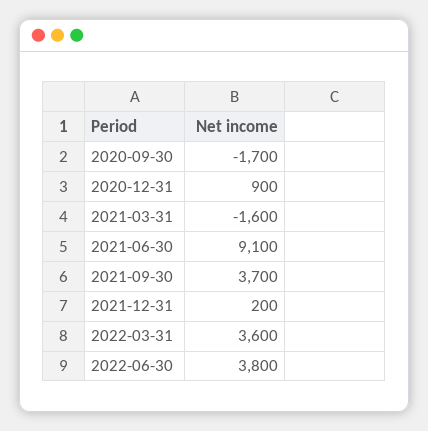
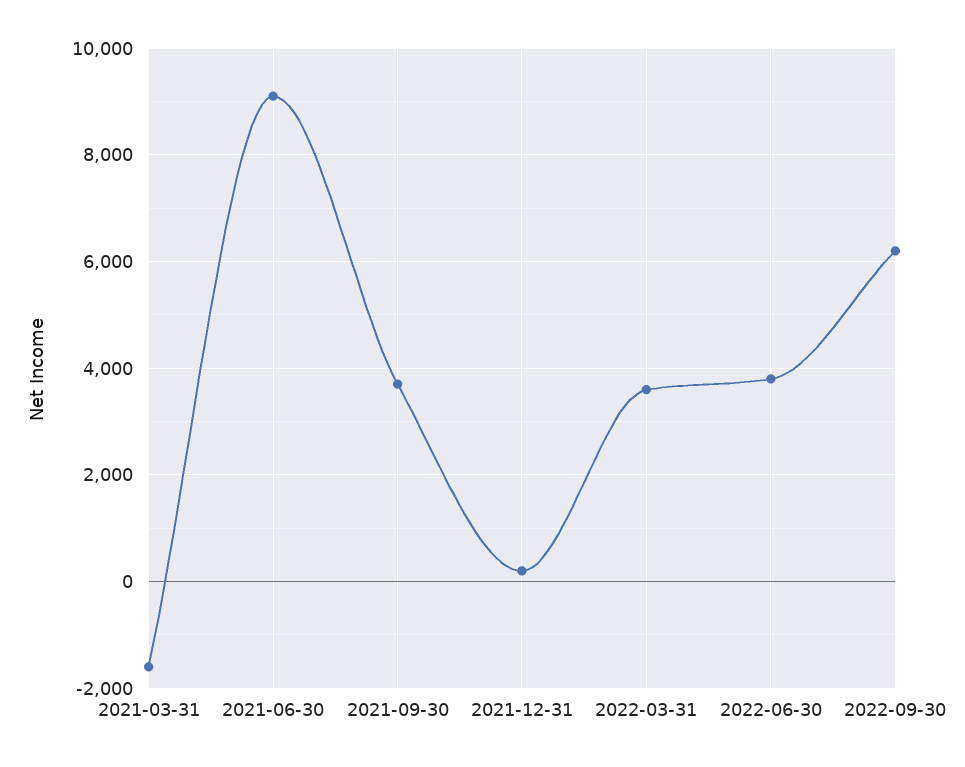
2020-09-30: -1700 -> none
2020-12-31: 900 -> none
2022-09-30: none -> 6200

